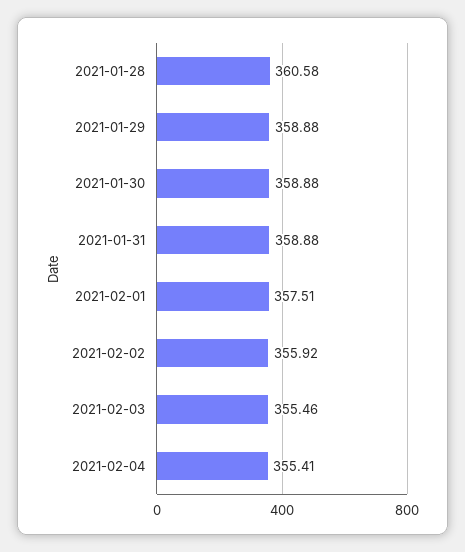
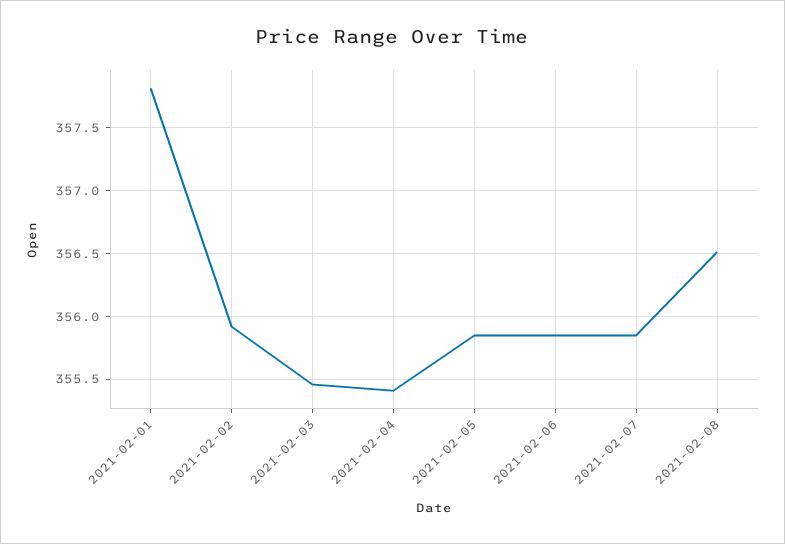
2021-01-28: 360.58 -> none
2021-01-29: 358.88 -> none
2021-01-30: 358.88 -> none
2021-01-31: 358.88 -> none
2021-02-01: 357.51 -> 357.8
2021-02-05: none -> 355.85
2021-02-06: none -> 355.85
2021-02-07: none -> 355.85
2021-02-08: none -> 356.5

